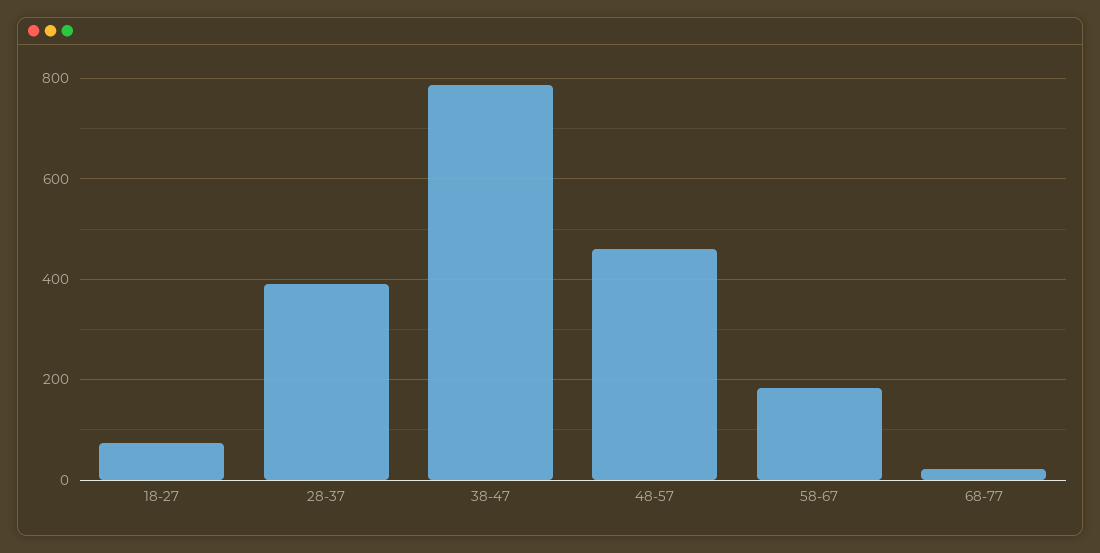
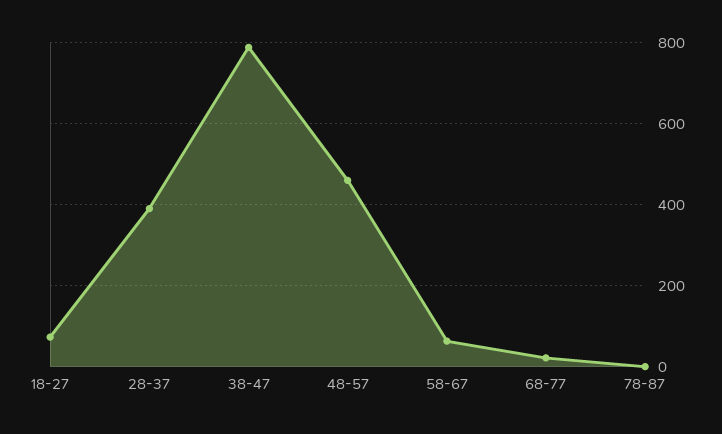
58-67: 180 -> 60
78-87: none -> 0

